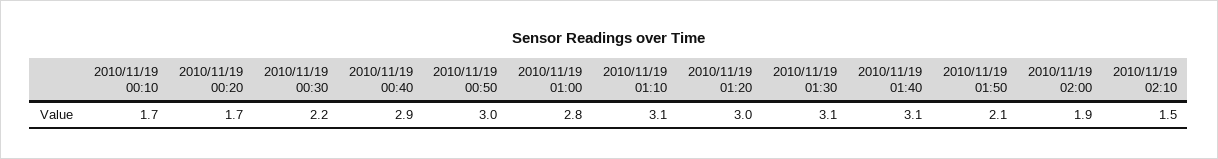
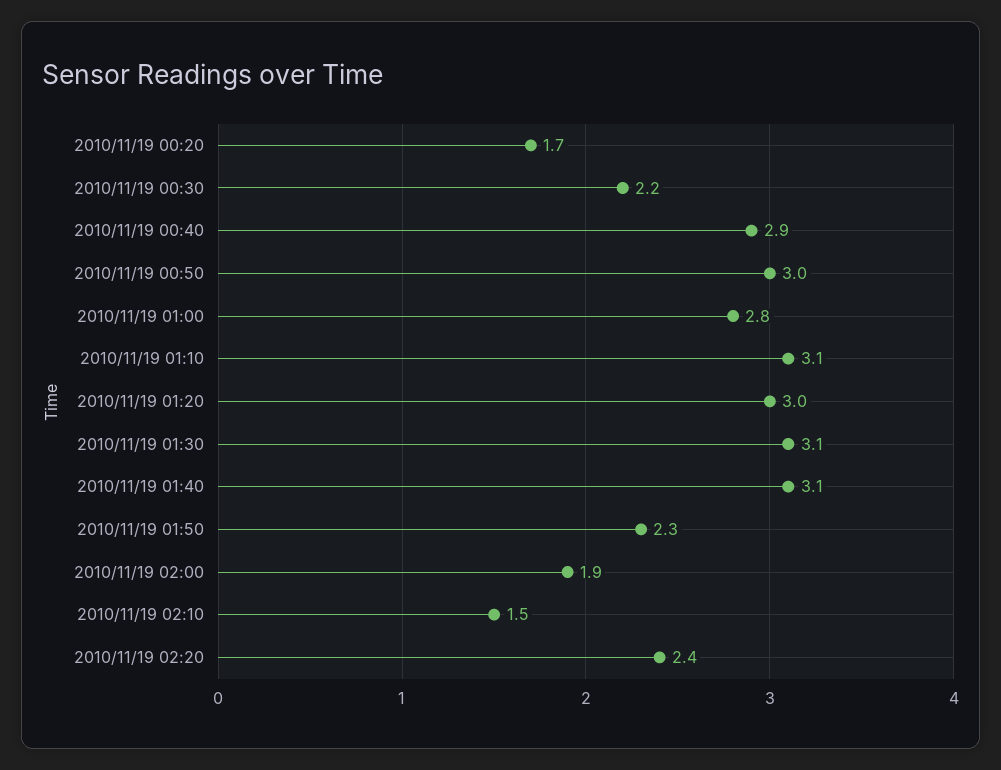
2010/11/19 00:10: 1.7 -> none
2010/11/19 01:50: 2.1 -> 2.3
2010/11/19 02:20: none -> 2.4

